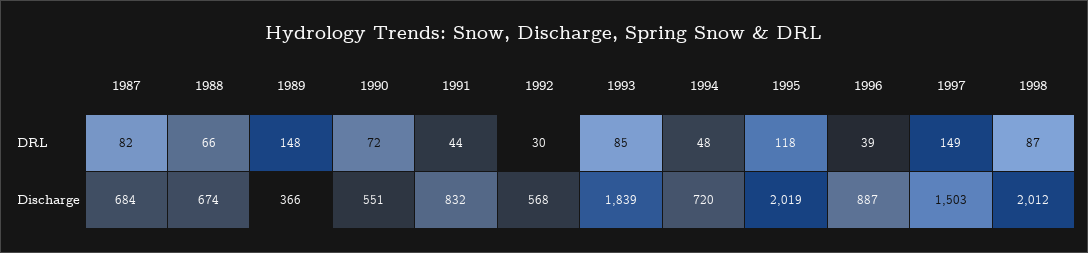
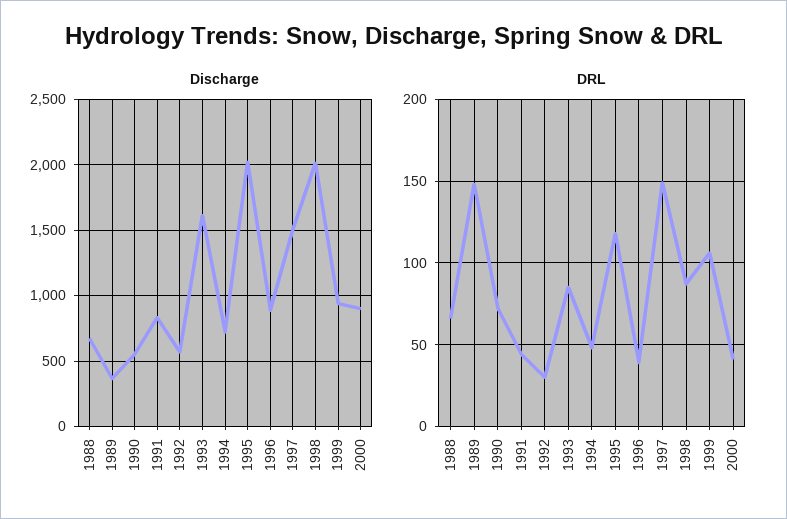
DRL, 1987: 82 -> none
Discharge, 1987: 684 -> none
Discharge, 1993: 1839 -> 1600
Discharge, 1999: none -> 950
Discharge, 2000: none -> 900
DRL, 1999: none -> 105
DRL, 2000: none -> 40

